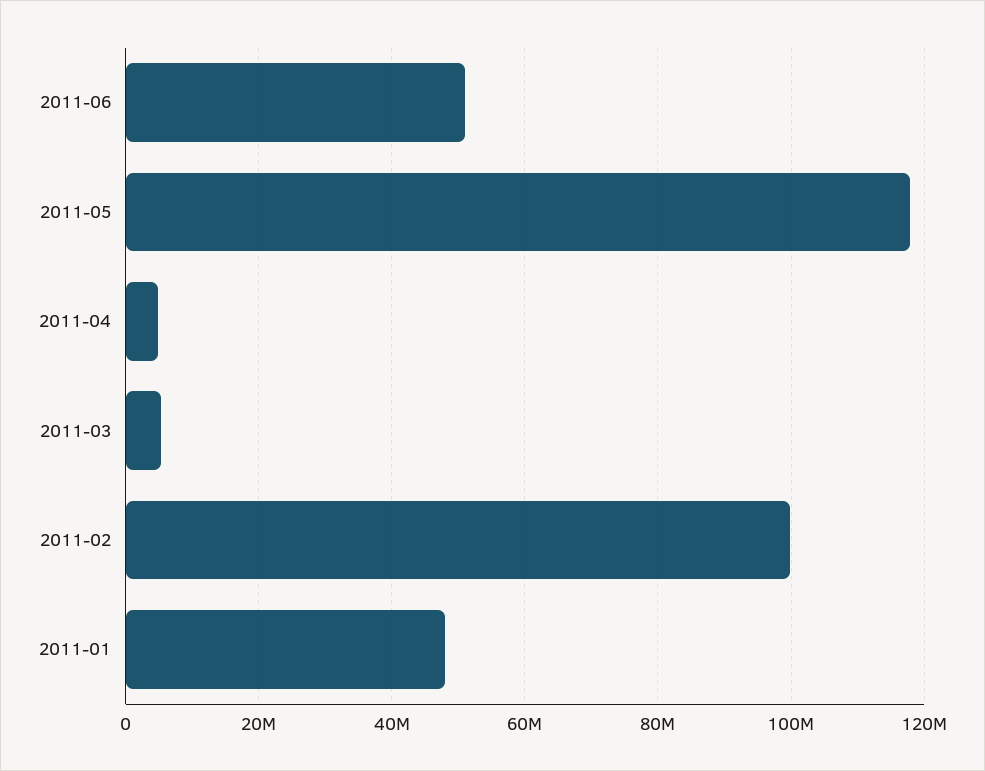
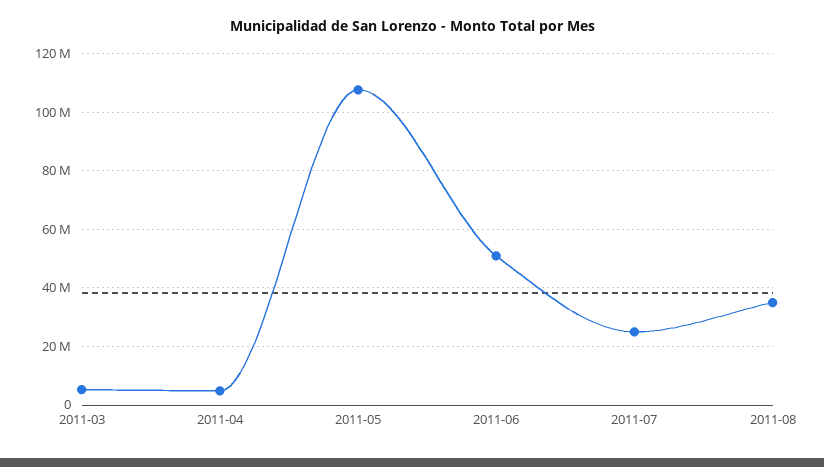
2011-05: 118000000 -> 107500000
2011-02: 100000000 -> none
2011-01: 48000000 -> none
2011-07: none -> 25000000
2011-08: none -> 35000000

